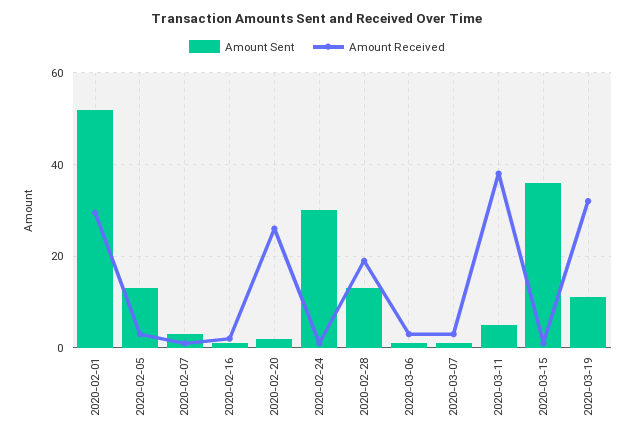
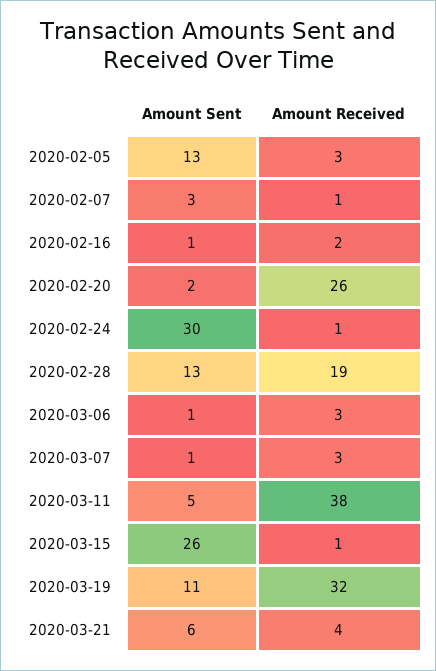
Amount Sent, 2020-02-01: 52 -> none
Amount Received, 2020-02-01: 30 -> none
Amount Sent, 2020-03-15: 36 -> 26
Amount Sent, 2020-03-21: none -> 6
Amount Received, 2020-03-21: none -> 4

